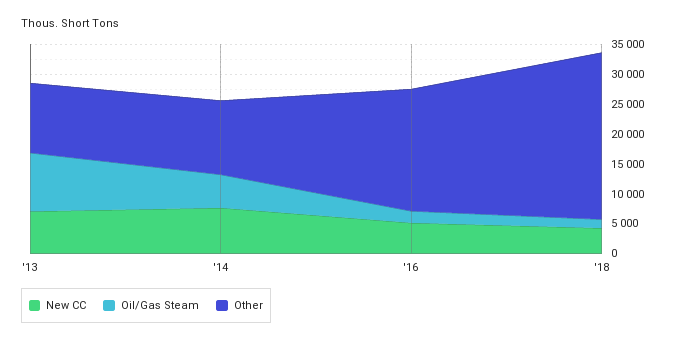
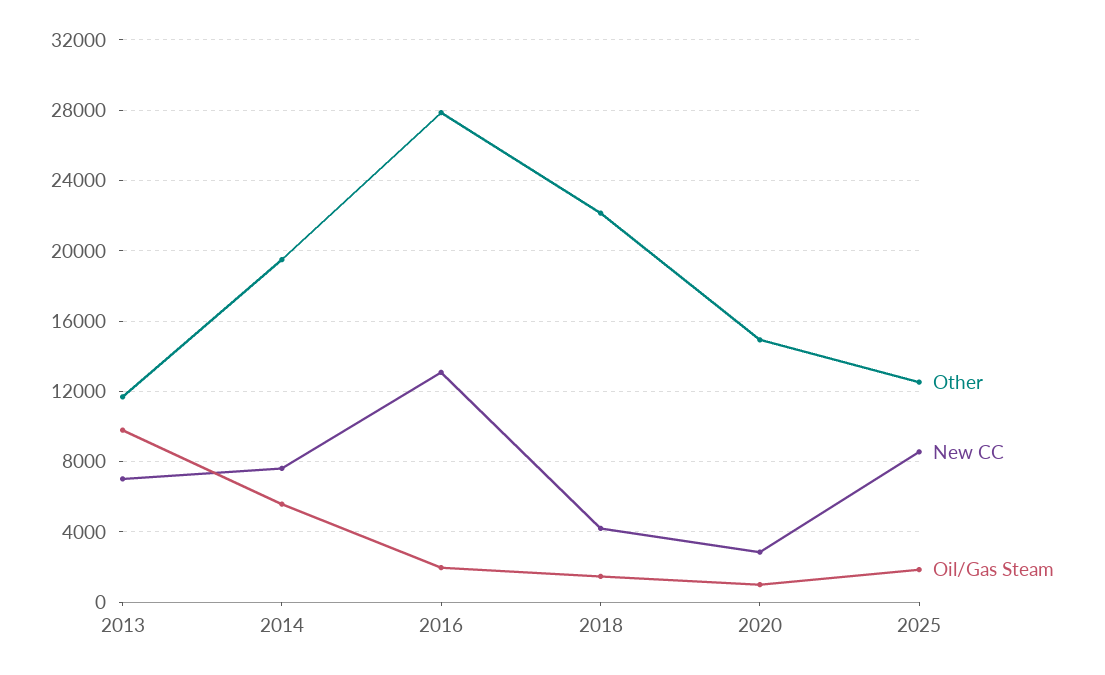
Other, '14: 12500 -> 19500
New CC, '16: 5000 -> 13000
Other, '16: 20000 -> 28000
Other, '18: 27500 -> 22000
Other, 2020: none -> 15000
New CC, 2020: none -> 3000
Oil/Gas Steam, 2020: none -> 1000
Other, 2025: none -> 12500
New CC, 2025: none -> 8500
Oil/Gas Steam, 2025: none -> 2000

